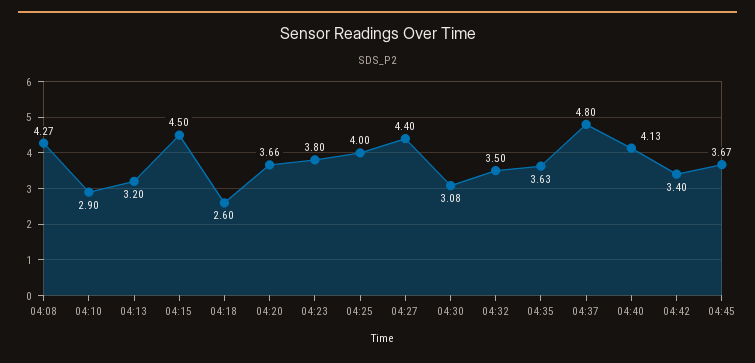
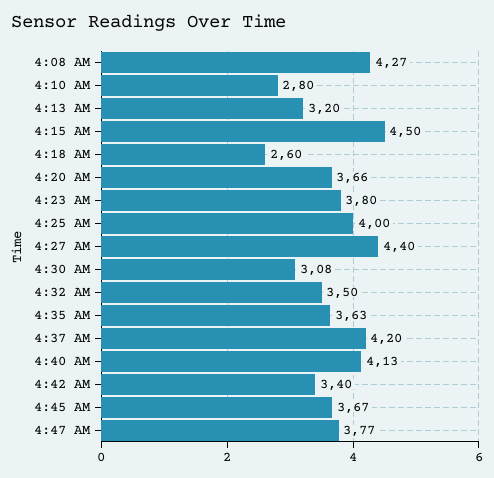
04:10: 2.9 -> 2.8
04:37: 4.8 -> 4.2
4:47 AM: none -> 3.77

